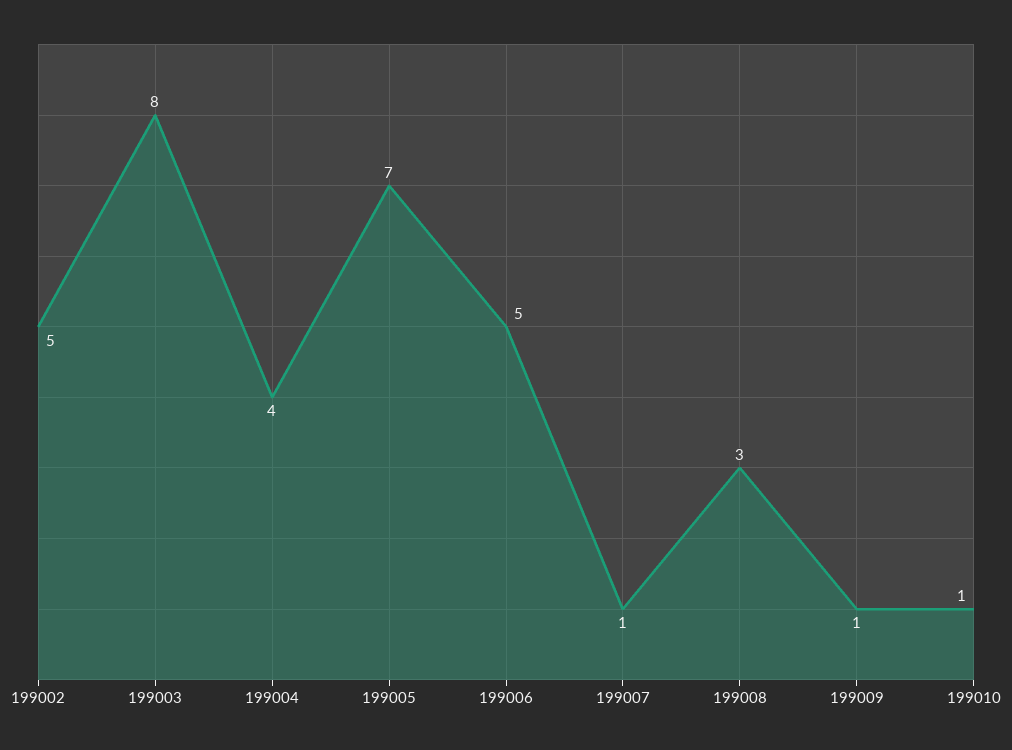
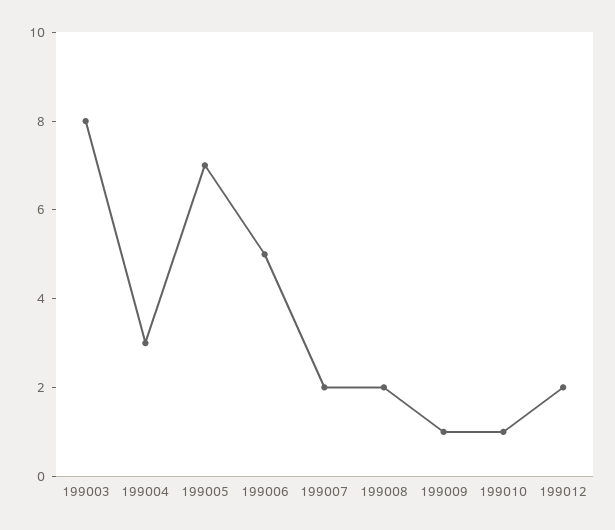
199002: 5 -> none
199004: 4 -> 3
199007: 1 -> 2
199008: 3 -> 2
199012: none -> 2

